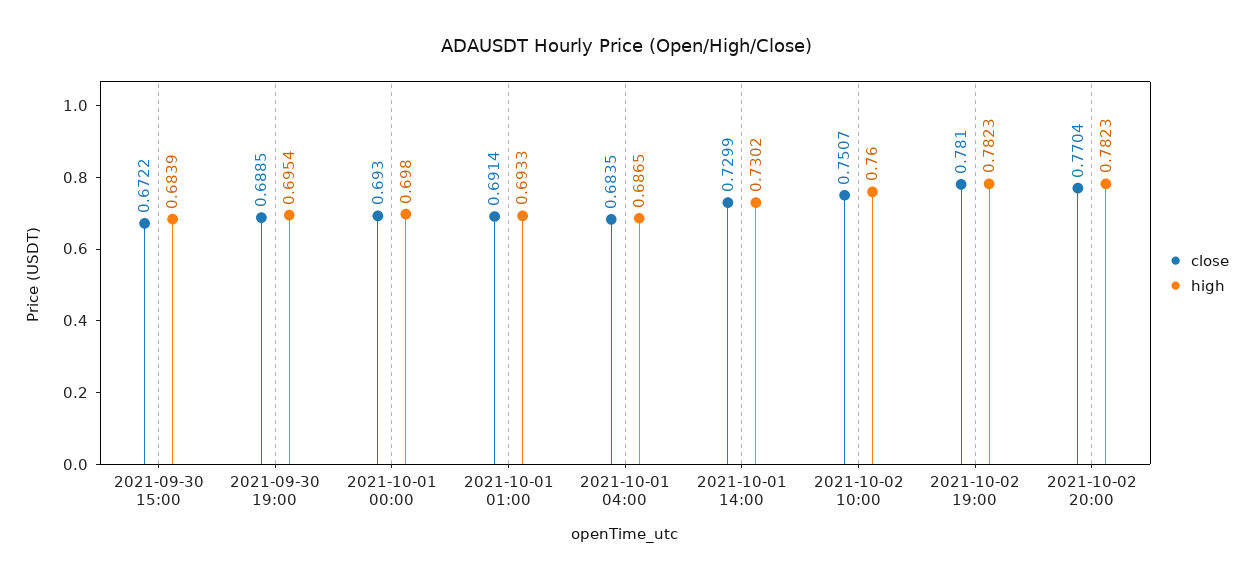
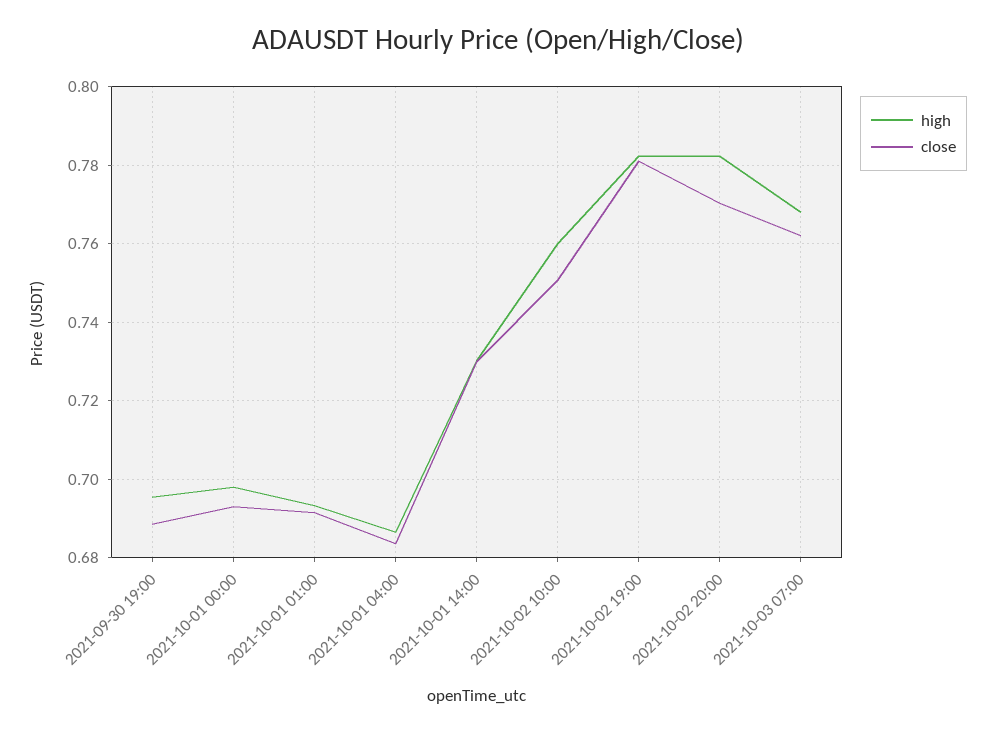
close, 2021-09-30 15:00: 0.6722 -> none
high, 2021-09-30 15:00: 0.6839 -> none
high, 2021-10-03 07:00: none -> 0.768
close, 2021-10-03 07:00: none -> 0.762

